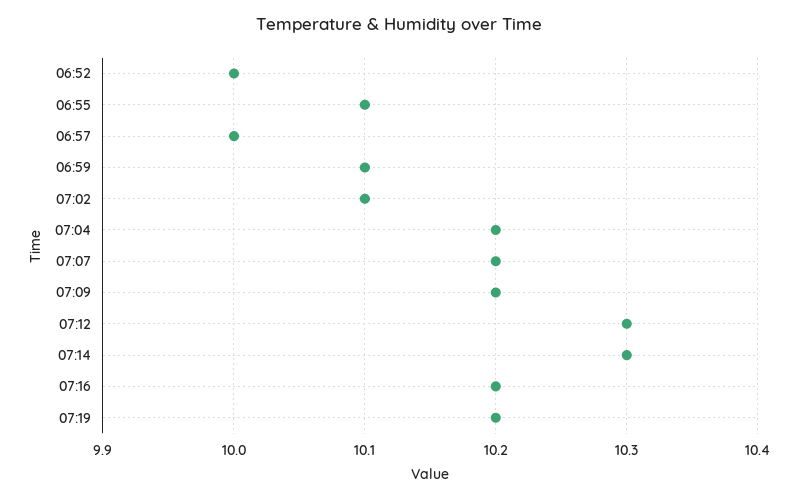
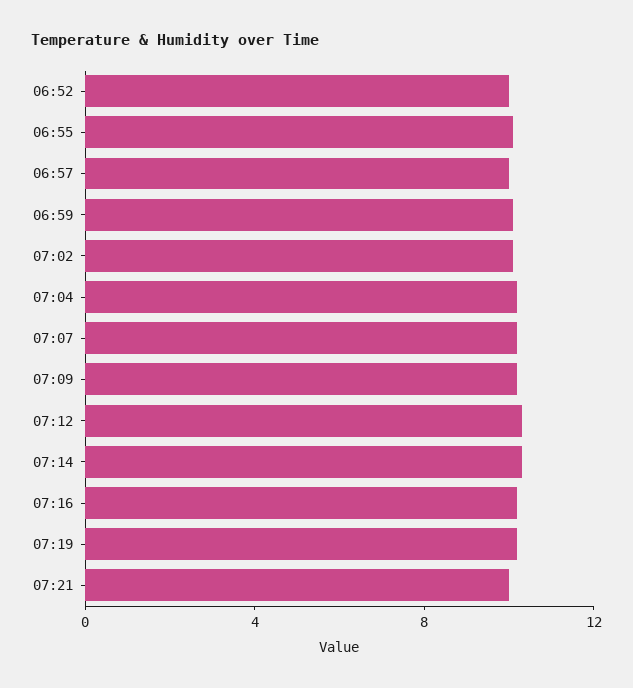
07:21: none -> 10

